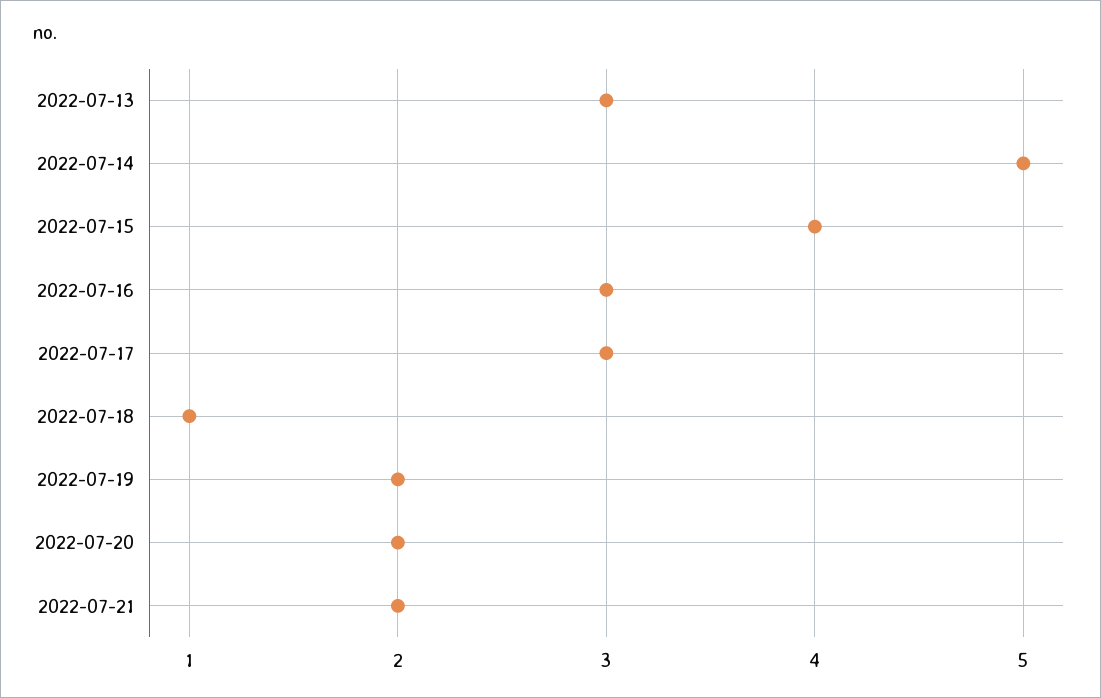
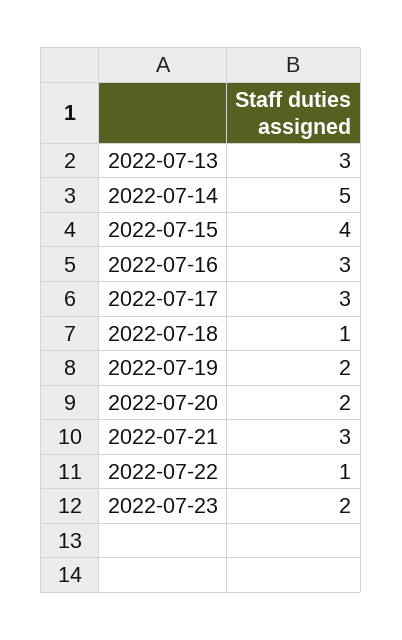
2022-07-21: 2 -> 3
2022-07-22: none -> 1
2022-07-23: none -> 2

